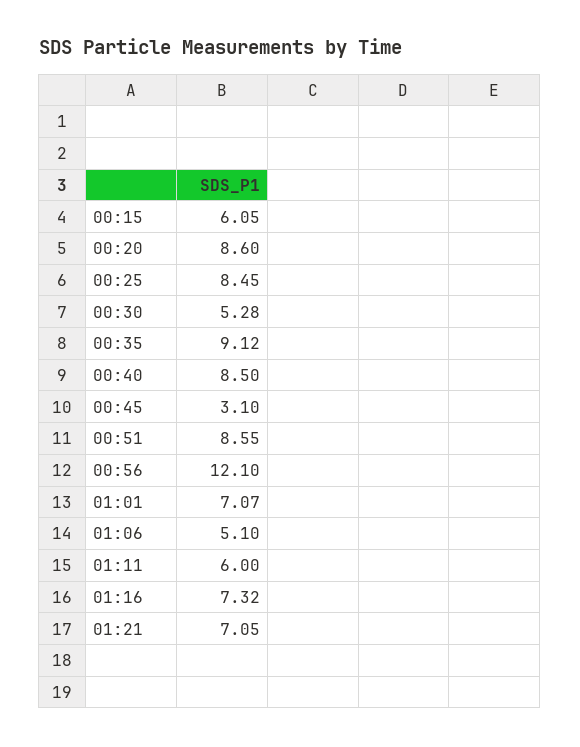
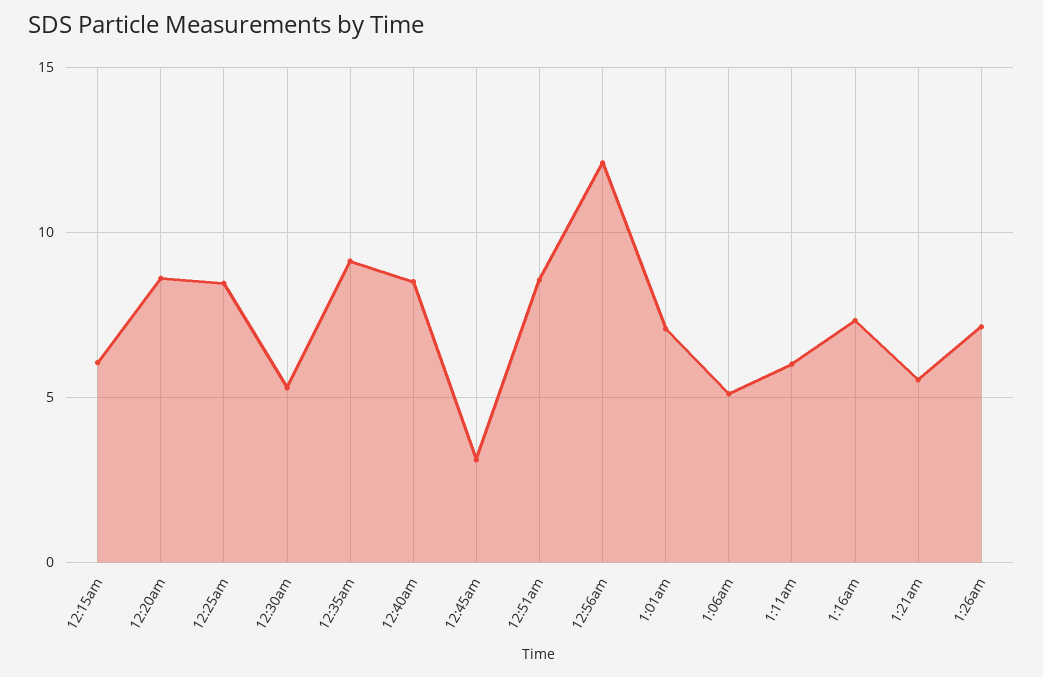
01:21: 7.05 -> 5.5
1:26am: none -> 7

